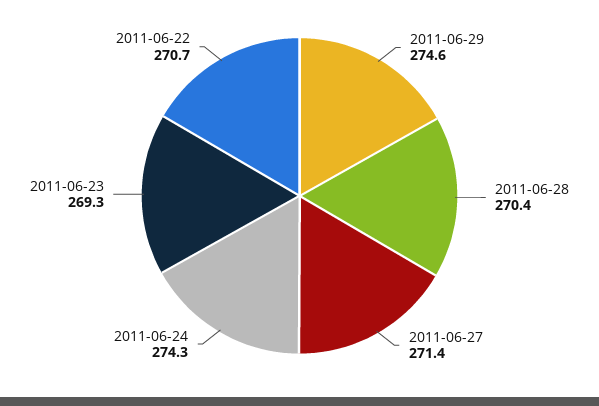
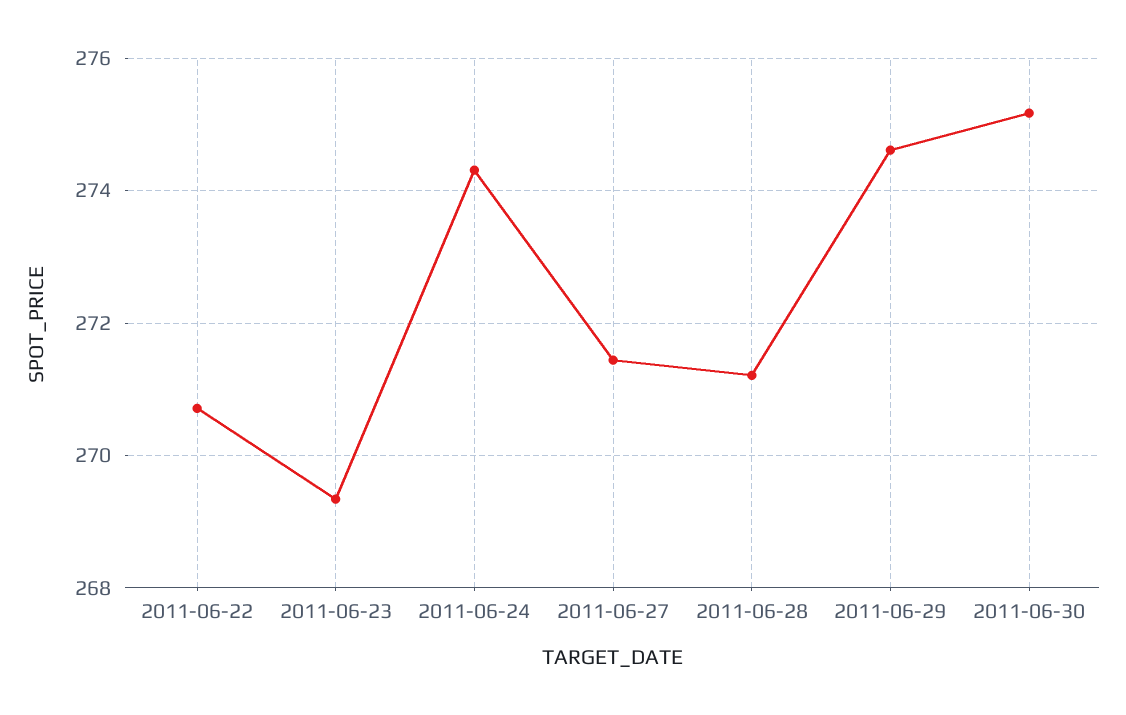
2011-06-28: 270.4 -> 271.2
2011-06-30: none -> 275.2

